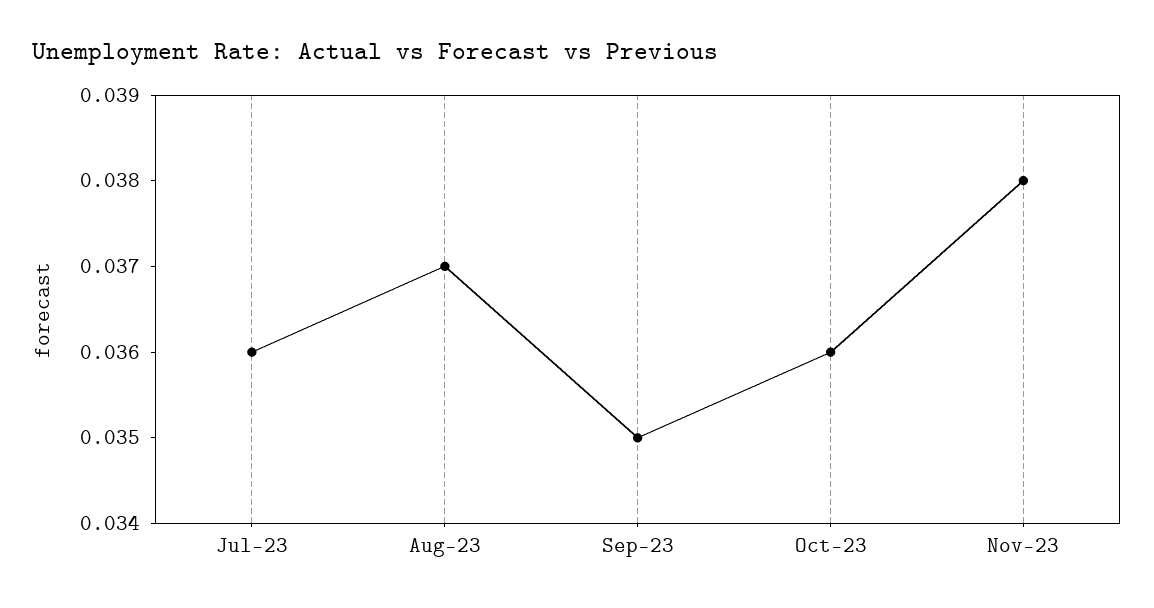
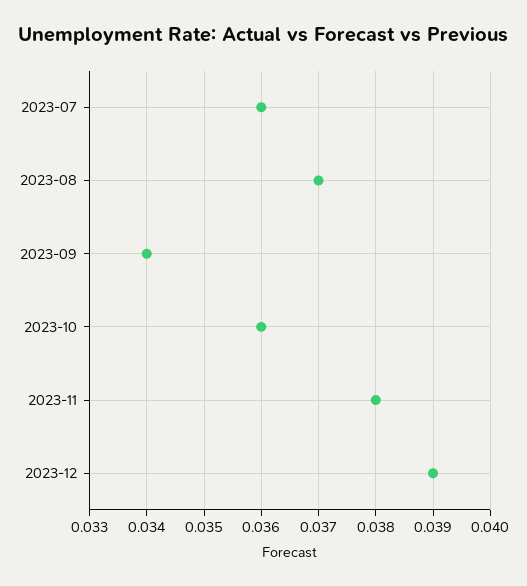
Sep-23: 0.035 -> 0.034
2023-12: none -> 0.039

